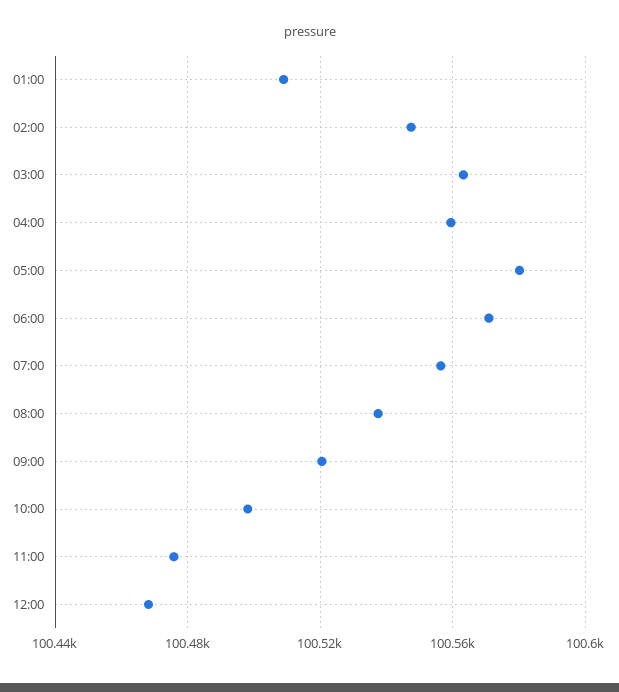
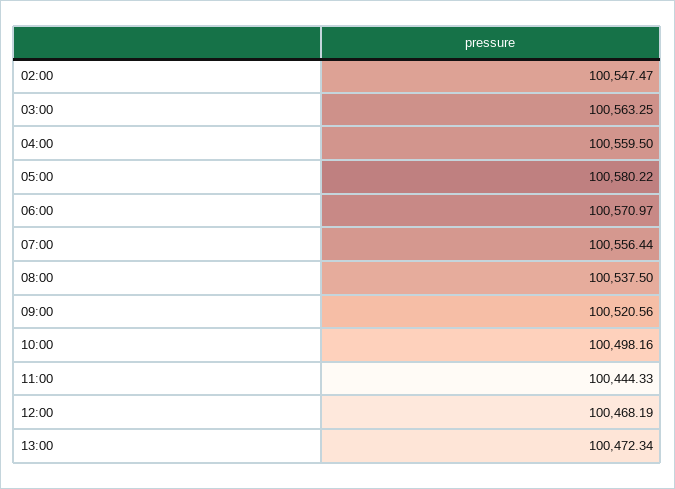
01:00: 100510 -> none
11:00: 100475 -> 100444.33
13:00: none -> 100472.34

